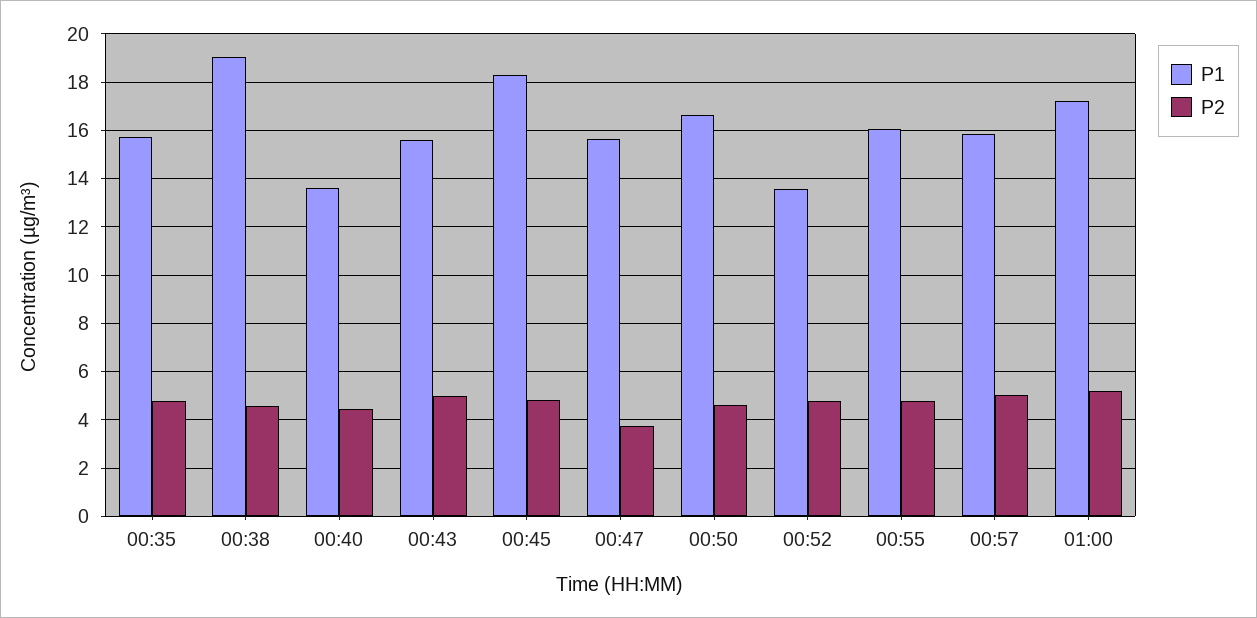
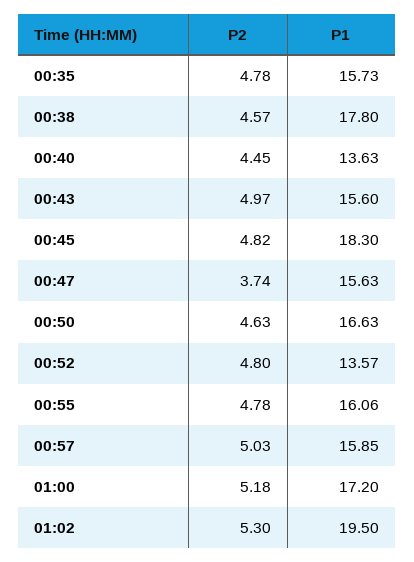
P1, 00:38: 19 -> 17.8
P2, 01:02: none -> 5.3
P1, 01:02: none -> 19.5

